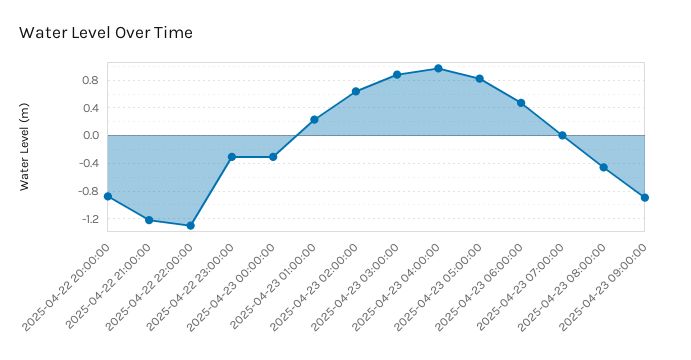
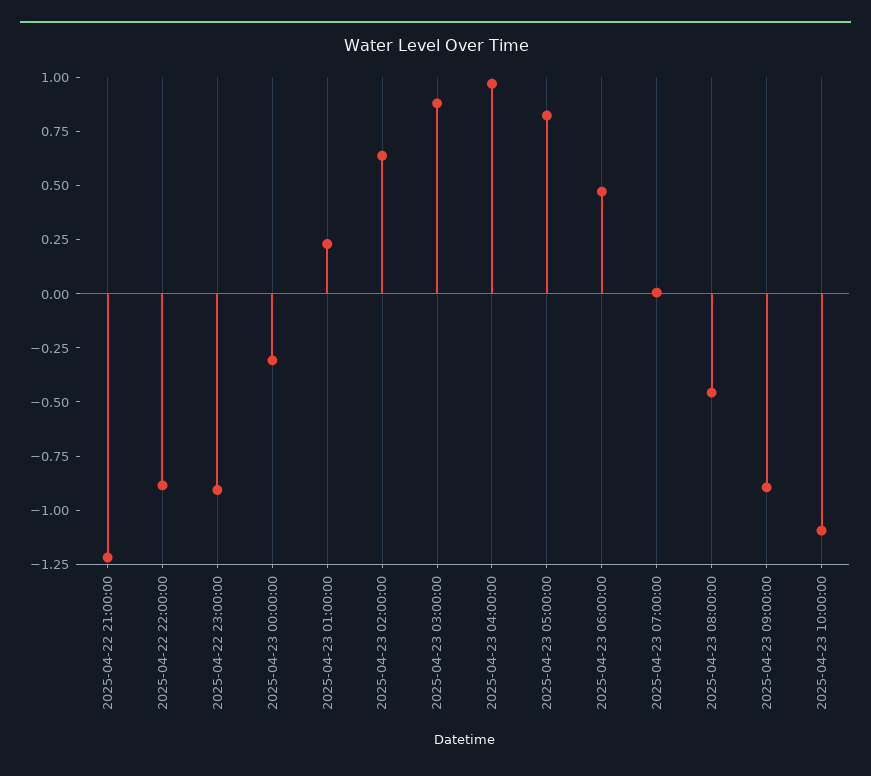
2025-04-22 20:00:00: -0.9 -> none
2025-04-22 22:00:00: -1.3 -> -0.9
2025-04-22 23:00:00: -0.3 -> -0.9
2025-04-23 10:00:00: none -> -1.1

